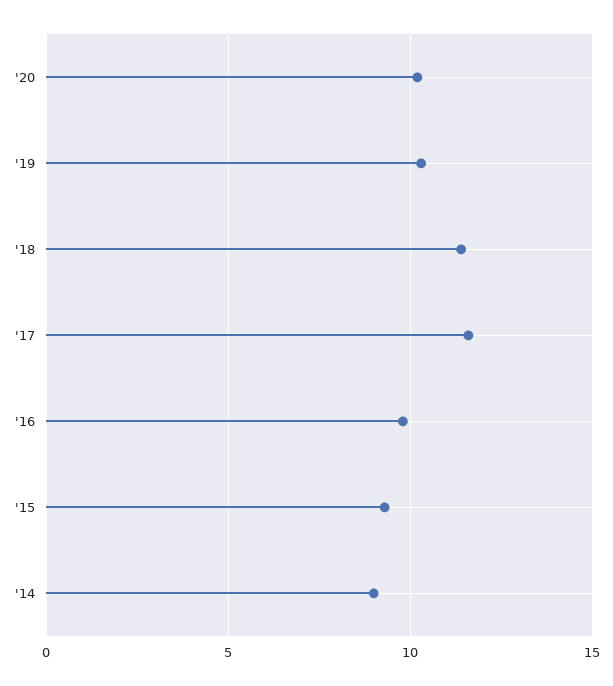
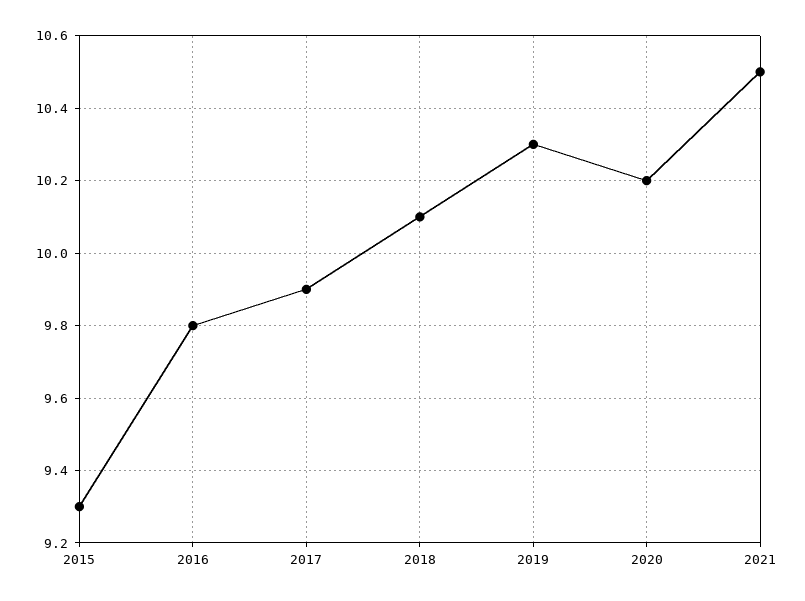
'18: 11.5 -> 10.1
'17: 11.5 -> 9.9
'14: 9 -> none
2021: none -> 10.5

